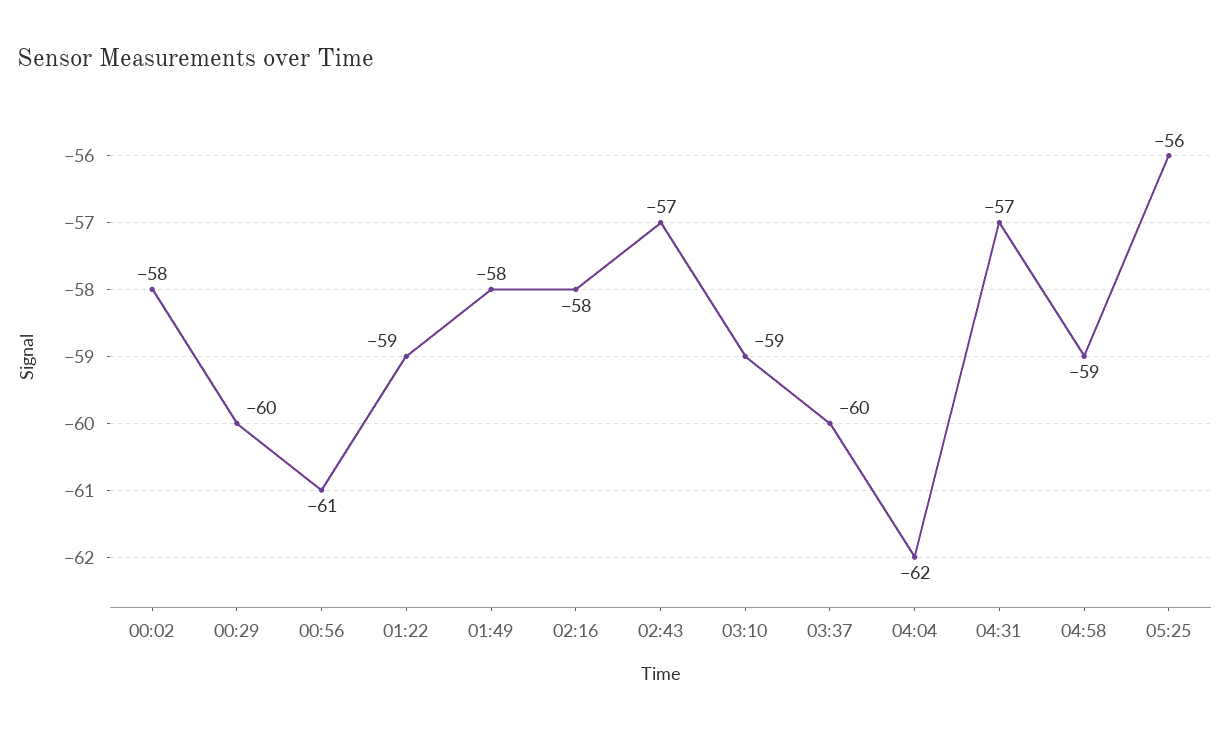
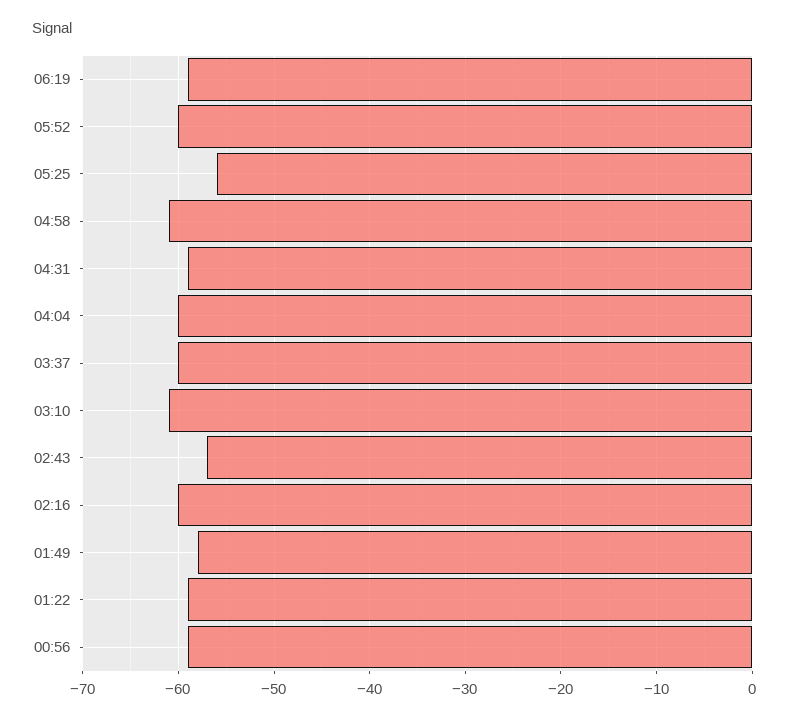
00:02: -58 -> none
00:29: -60 -> none
00:56: -61 -> -59
02:16: -58 -> -60
03:10: -59 -> -61
04:04: -62 -> -60
04:31: -57 -> -59
04:58: -59 -> -61
06:19: none -> -59
05:52: none -> -60

